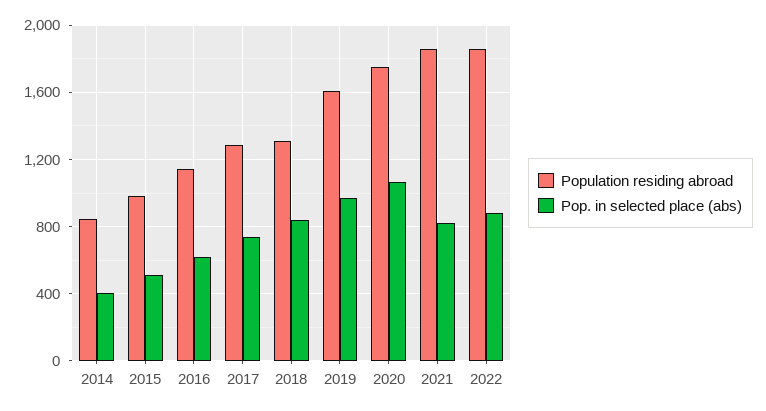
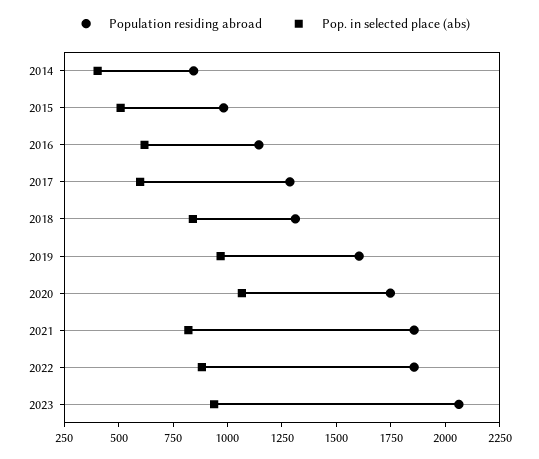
Pop. in selected place (abs), 2017: 750 -> 600
Population residing abroad, 2023: none -> 2050
Pop. in selected place (abs), 2023: none -> 950

